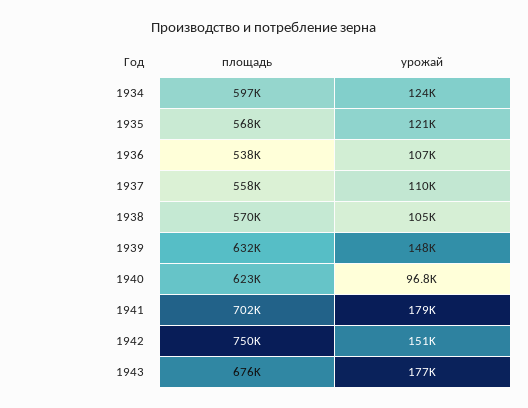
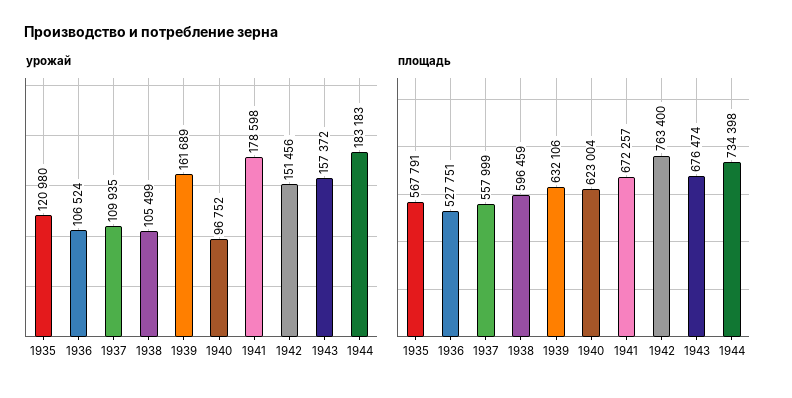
площадь, 1934: 597000 -> none
урожай, 1934: 124000 -> none
площадь, 1936: 538000 -> 527751
площадь, 1938: 570000 -> 596459
урожай, 1939: 148000 -> 161689
площадь, 1941: 702000 -> 672257
площадь, 1942: 750000 -> 763400
урожай, 1943: 177000 -> 157372
урожай, 1944: none -> 183183
площадь, 1944: none -> 734398

